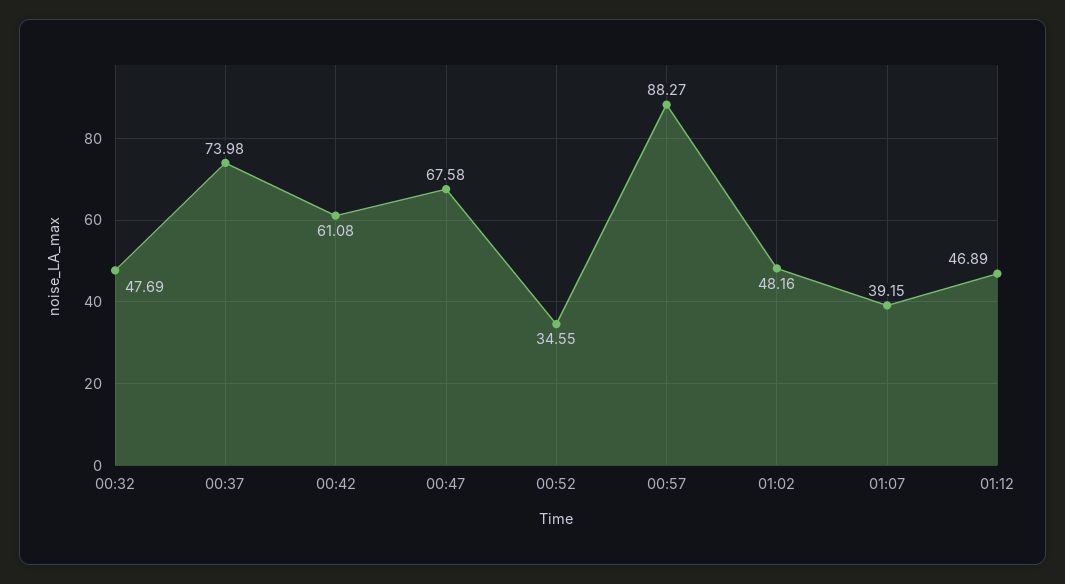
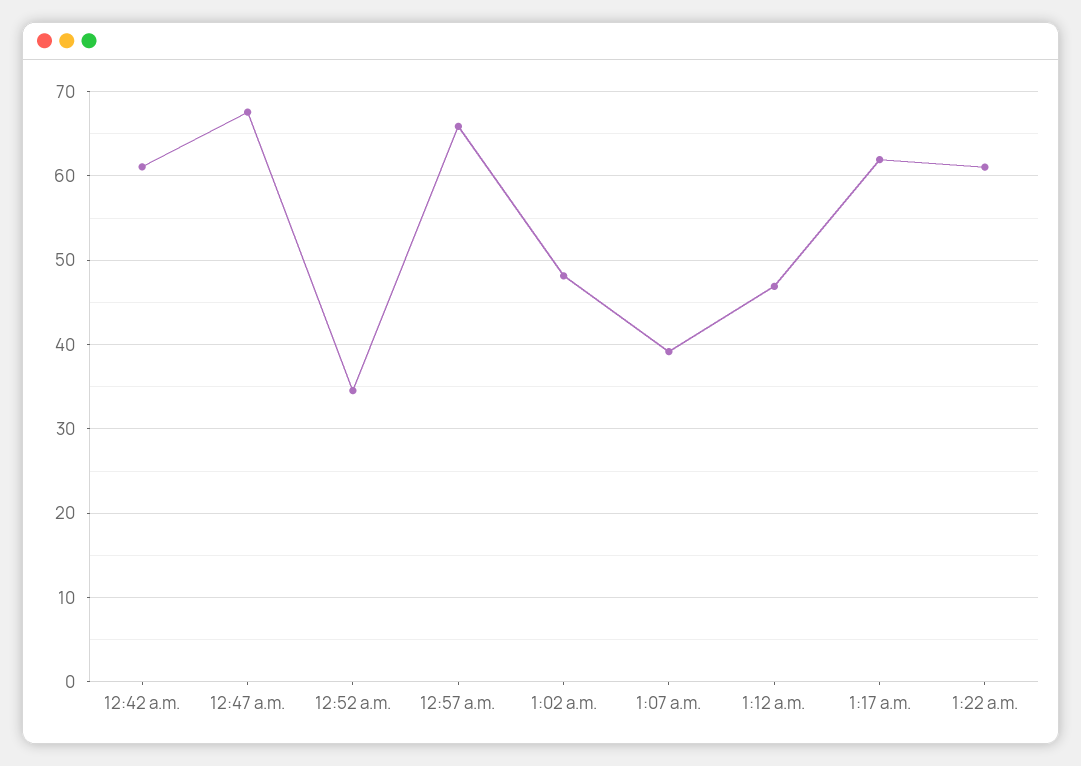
00:32: 47.69 -> none
00:37: 73.98 -> none
00:57: 88.27 -> 66
1:17 a.m.: none -> 62
1:22 a.m.: none -> 61

